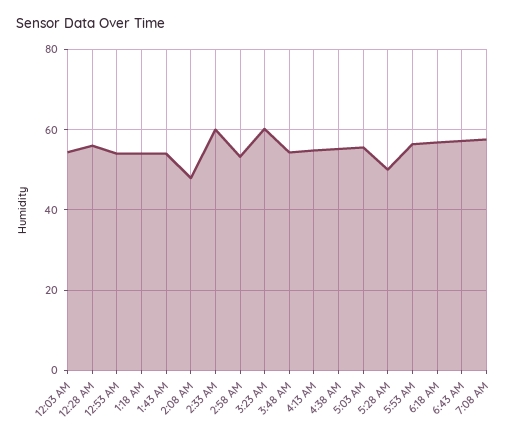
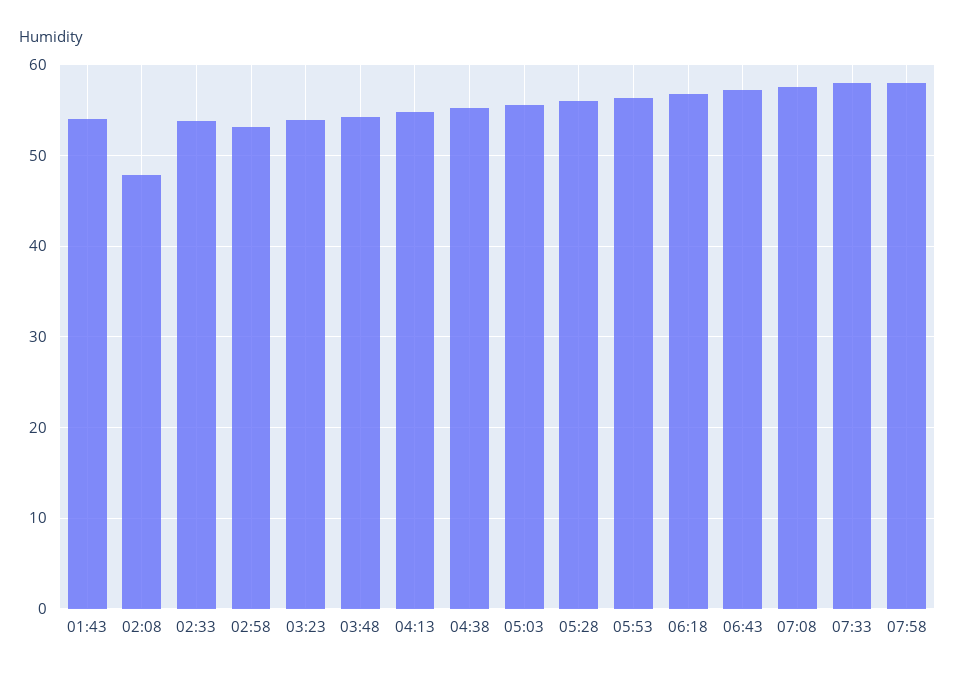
12:03 AM: 54 -> none
12:28 AM: 56 -> none
12:53 AM: 54 -> none
1:18 AM: 54 -> none
2:33 AM: 60 -> 54
3:23 AM: 60 -> 54
5:28 AM: 50 -> 56
07:33: none -> 58
07:58: none -> 58

